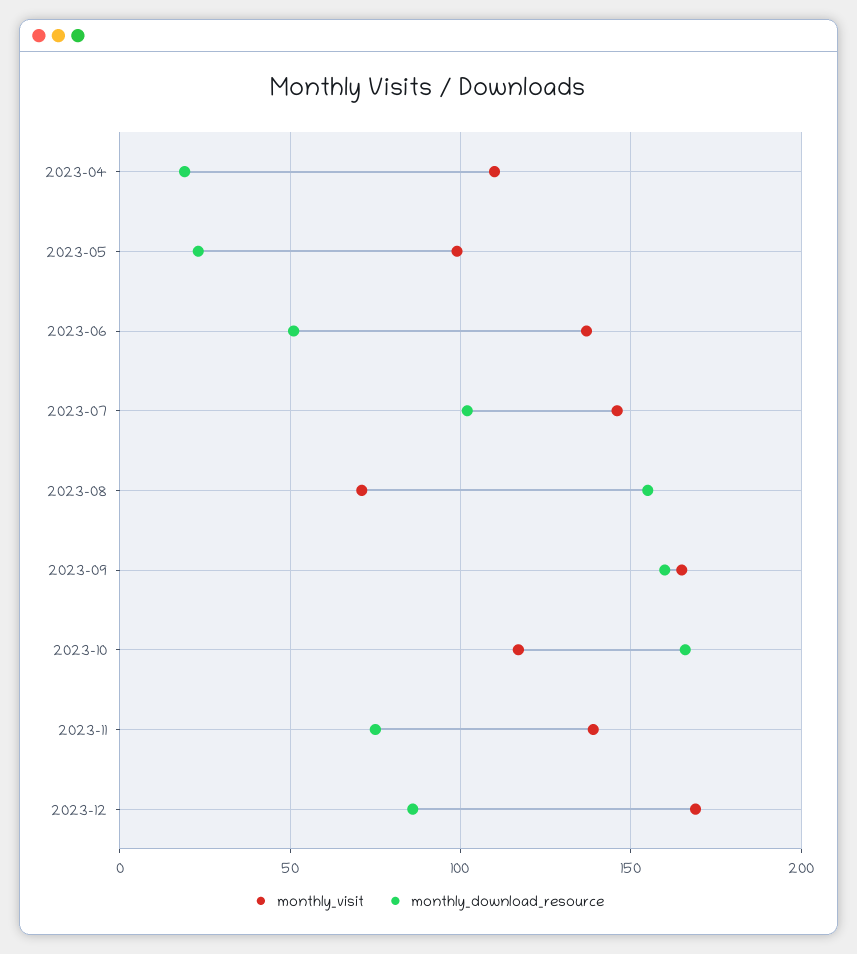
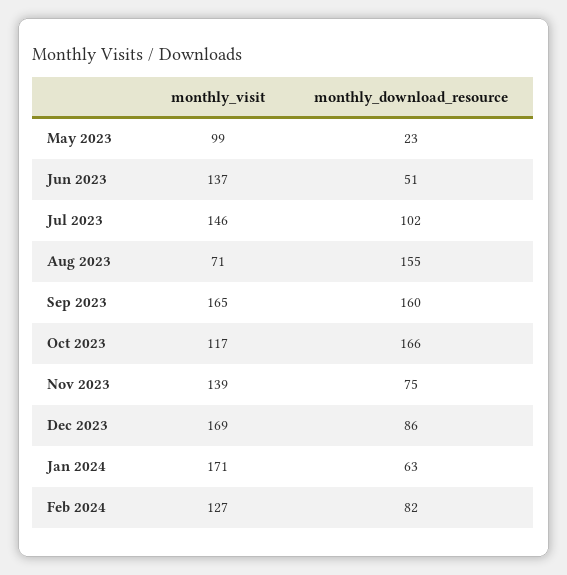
monthly_visit, 2023-04: 110 -> none
monthly_download_resource, 2023-04: 20 -> none
monthly_visit, Jan 2024: none -> 171
monthly_download_resource, Jan 2024: none -> 63
monthly_visit, Feb 2024: none -> 127
monthly_download_resource, Feb 2024: none -> 82

